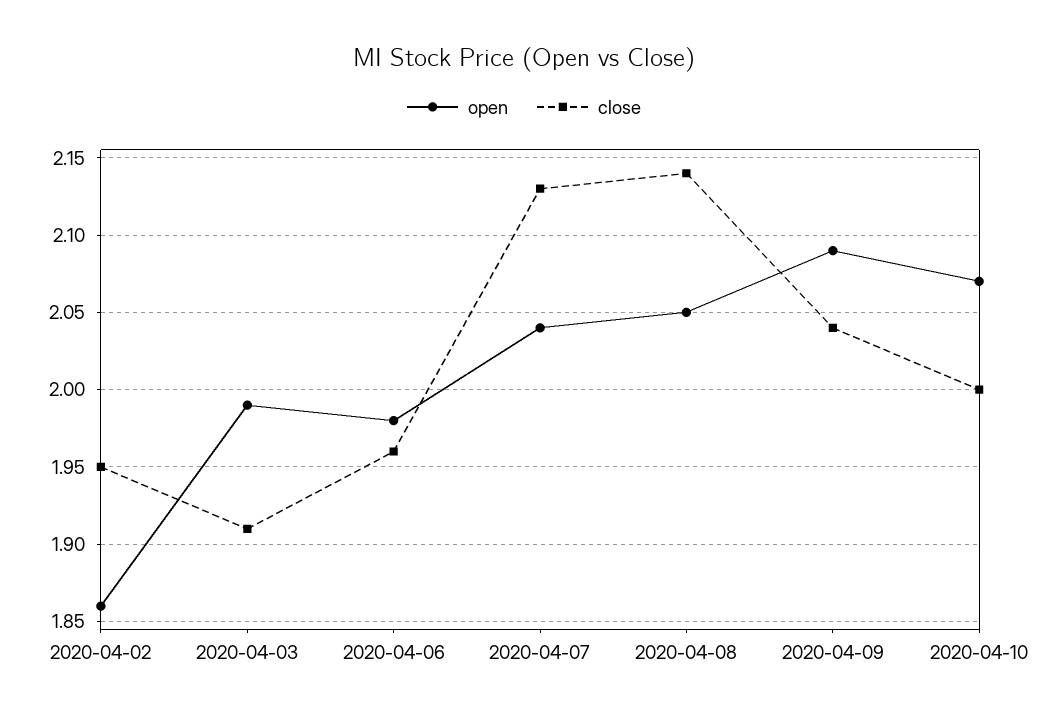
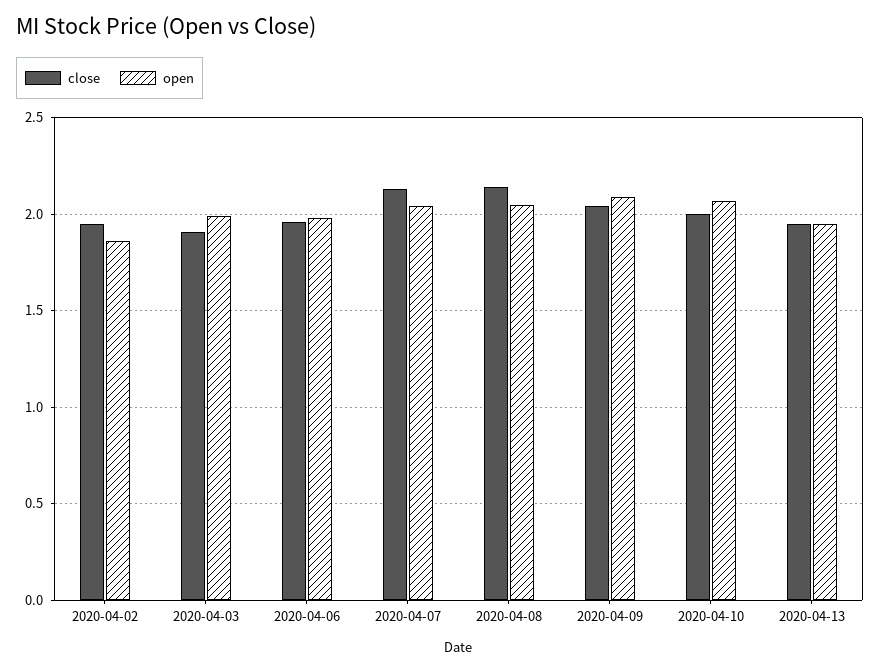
close, 2020-04-13: none -> 1.95
open, 2020-04-13: none -> 1.95

